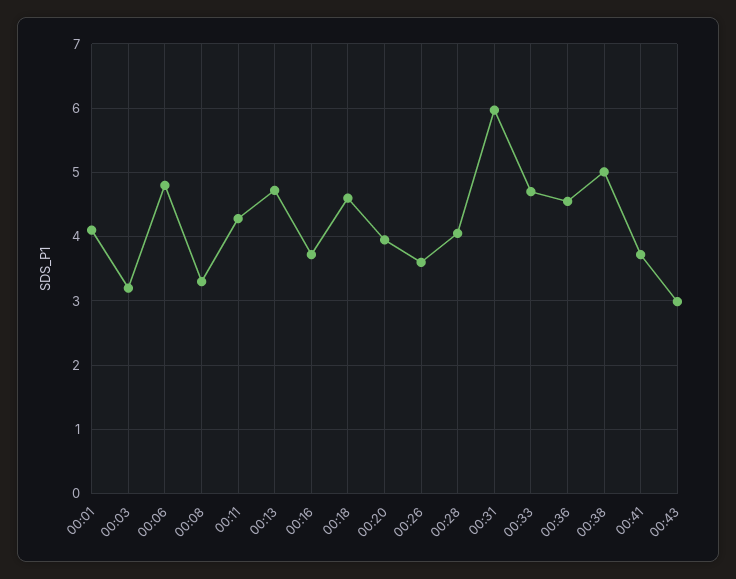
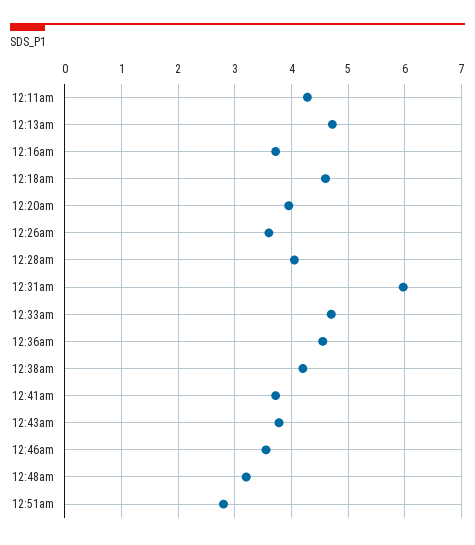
00:01: 4.1 -> none
00:03: 3.2 -> none
00:06: 4.8 -> none
00:08: 3.3 -> none
00:38: 5 -> 4.2
00:43: 3 -> 3.8
12:46am: none -> 3.6
12:48am: none -> 3.2
12:51am: none -> 2.8

